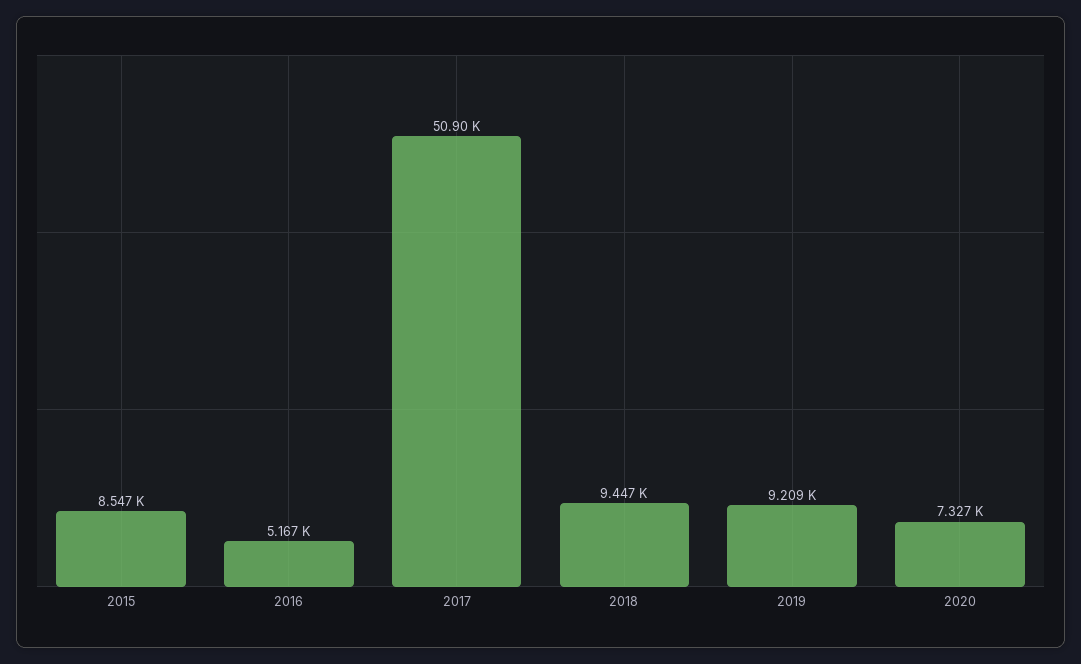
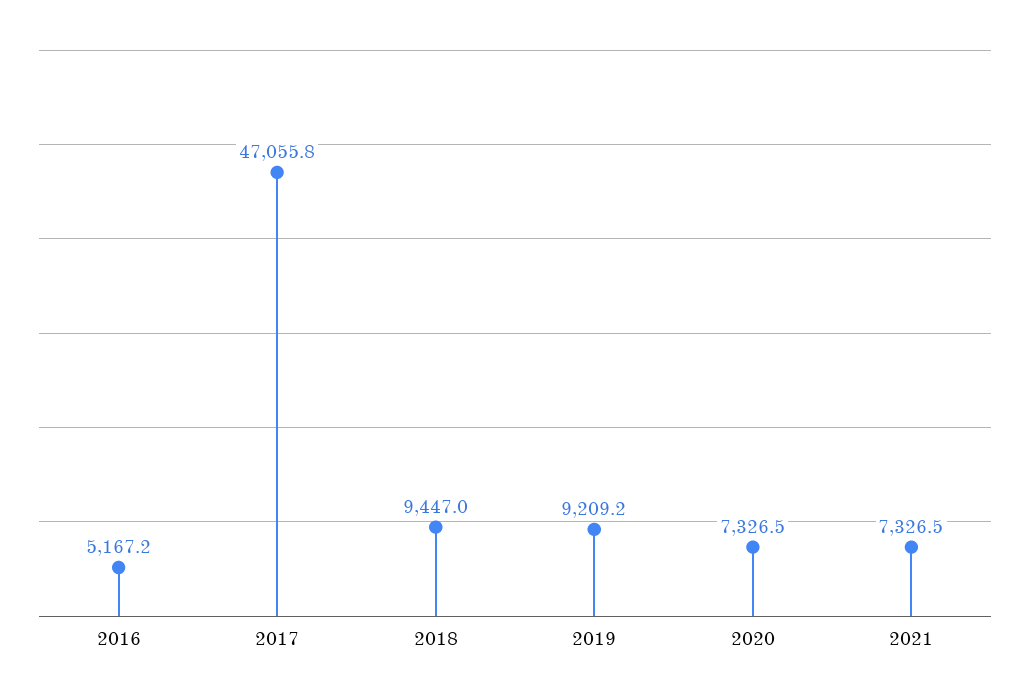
2015: 8547 -> none
2017: 50900 -> 47055.8
2021: none -> 7326.5

